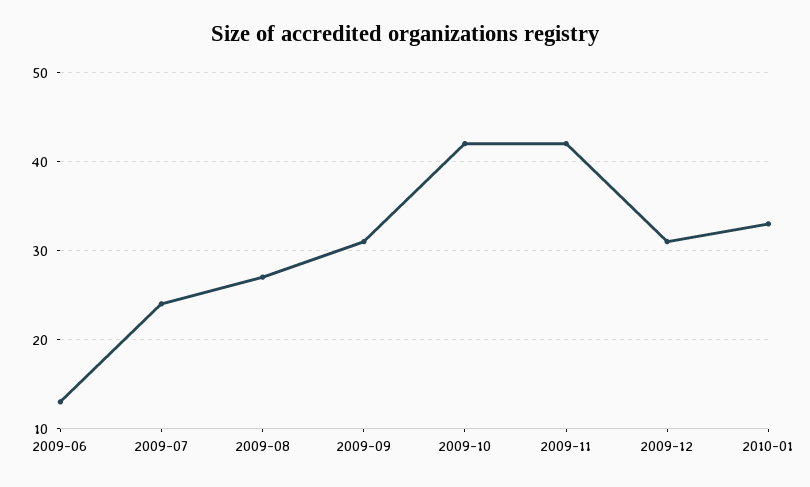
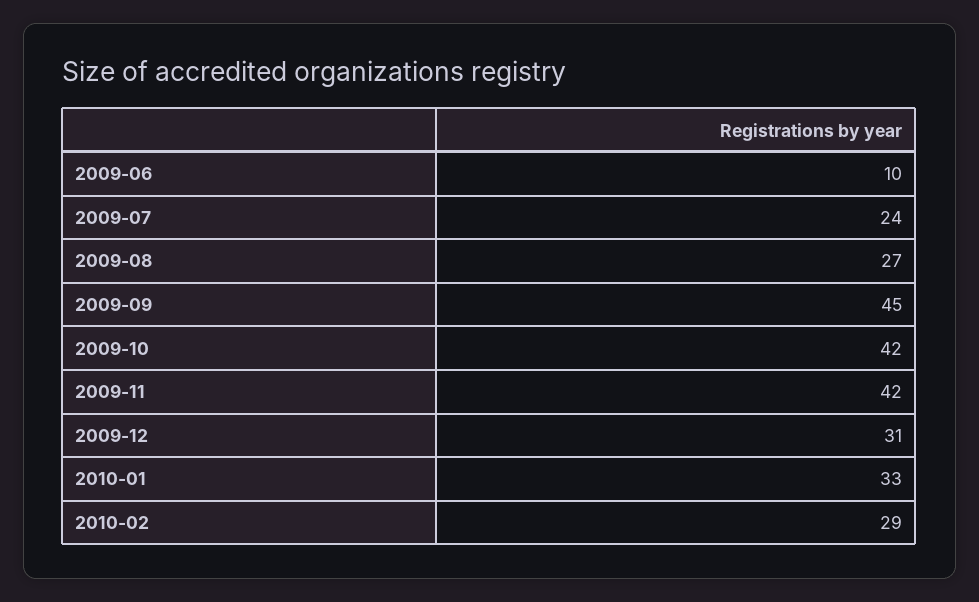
2009-06: 13 -> 10
2009-09: 31 -> 45
2010-02: none -> 29

